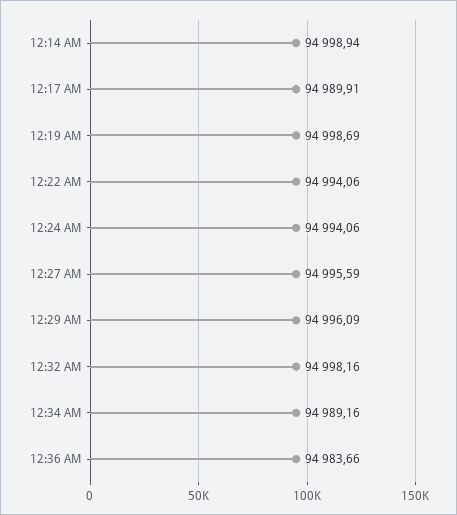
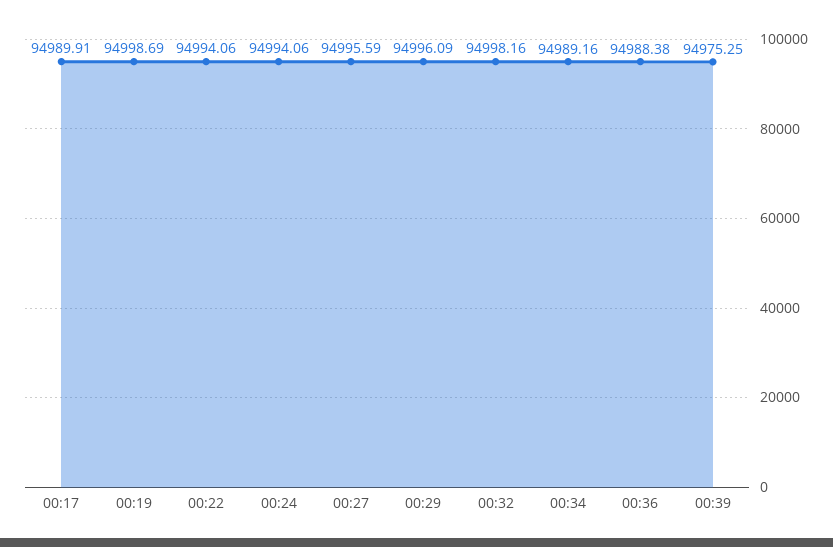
12:14 AM: 94998.94 -> none
12:36 AM: 94983.66 -> 94988.38
00:39: none -> 94975.25

